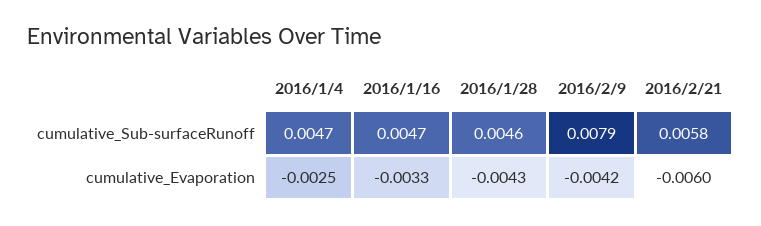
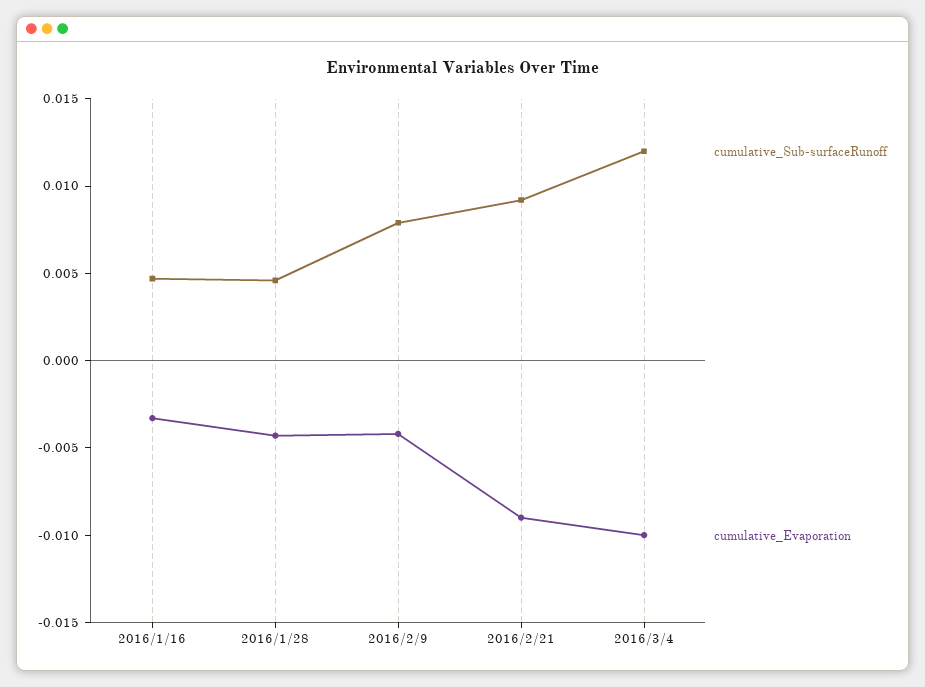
cumulative_Sub-surfaceRunoff, 2016/1/4: 0.0047 -> none
cumulative_Sub-surfaceRunoff, 2016/2/21: 0.0058 -> 0.009
cumulative_Evaporation, 2016/1/4: -0.0025 -> none
cumulative_Evaporation, 2016/2/21: -0.006 -> -0.009
cumulative_Sub-surfaceRunoff, 2016/3/4: none -> 0.012
cumulative_Evaporation, 2016/3/4: none -> -0.01

